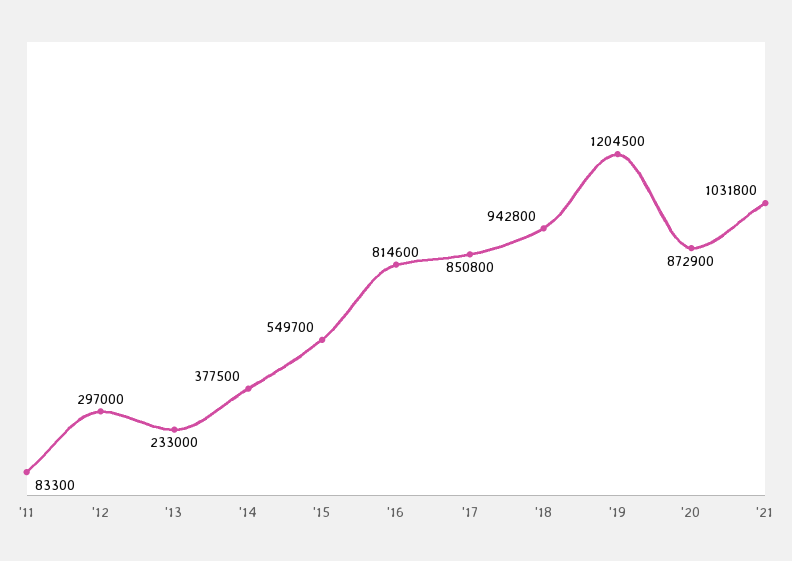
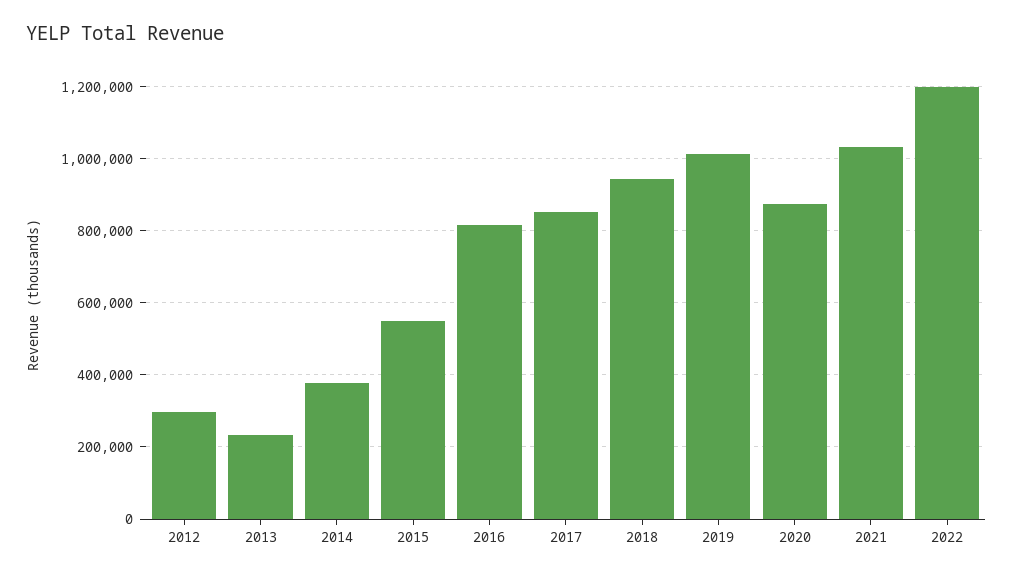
'11: 83300 -> none
'19: 1204500 -> 1020000
2022: none -> 1200000

